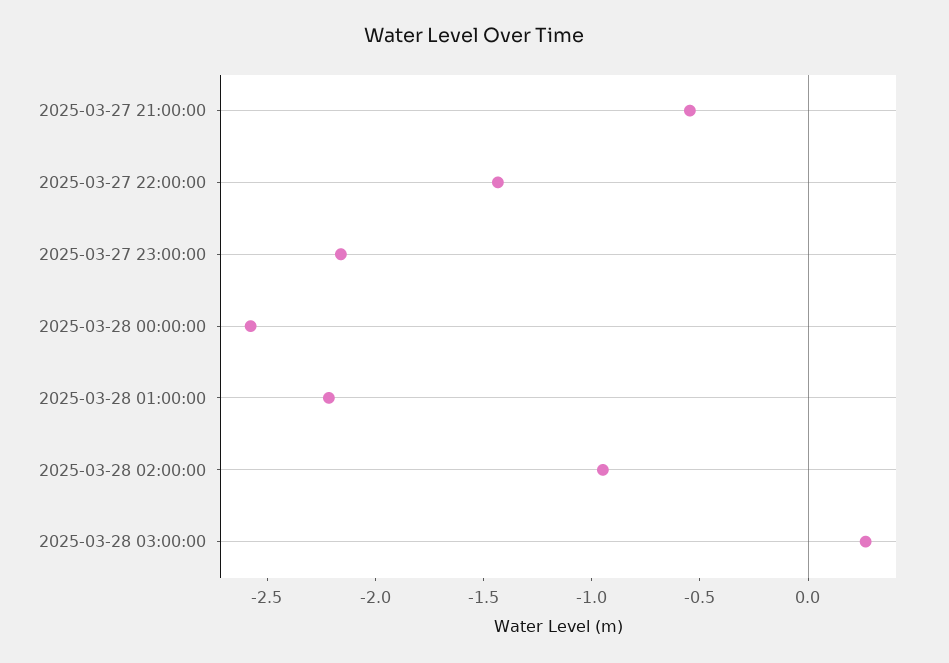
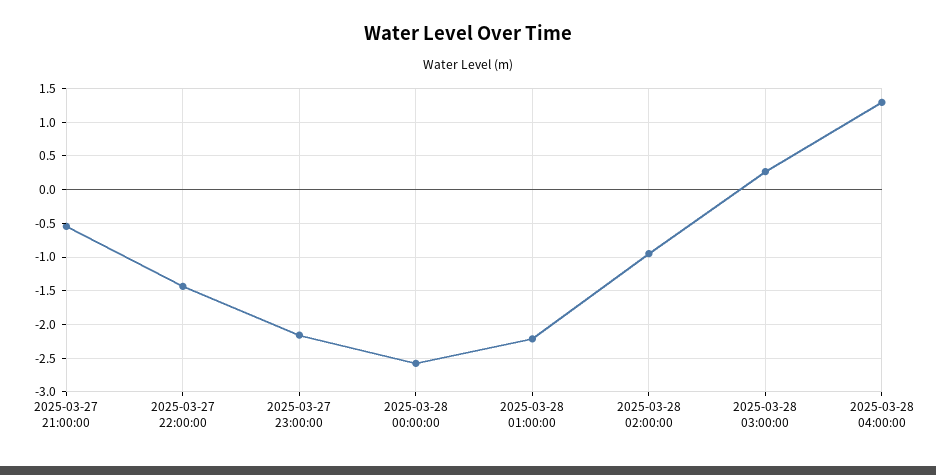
2025-03-28 04:00:00: none -> 1.3

